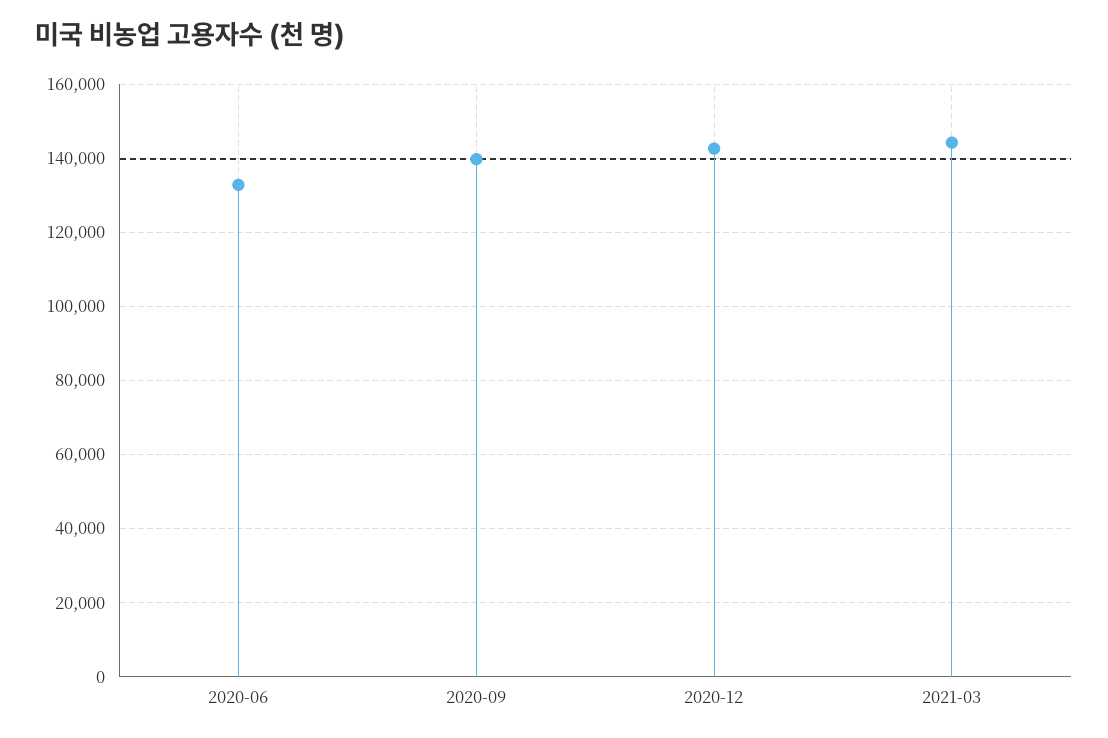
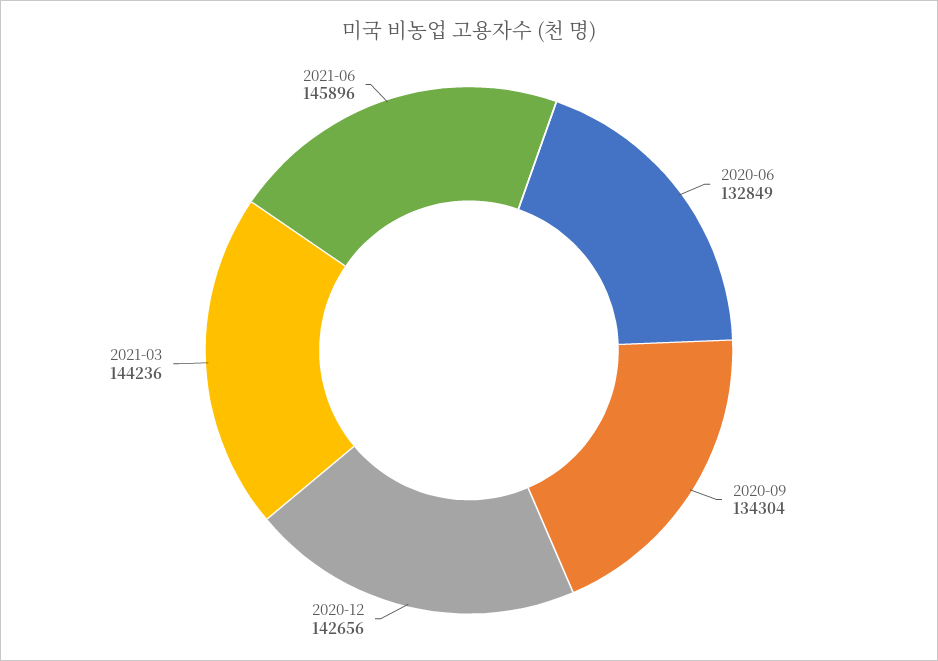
2020-09: 140000 -> 134304
2021-06: none -> 145896

